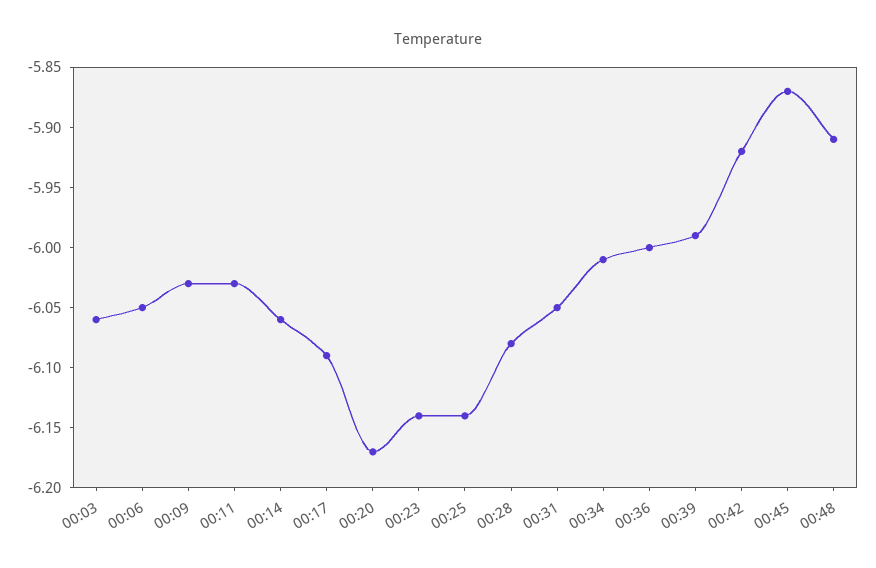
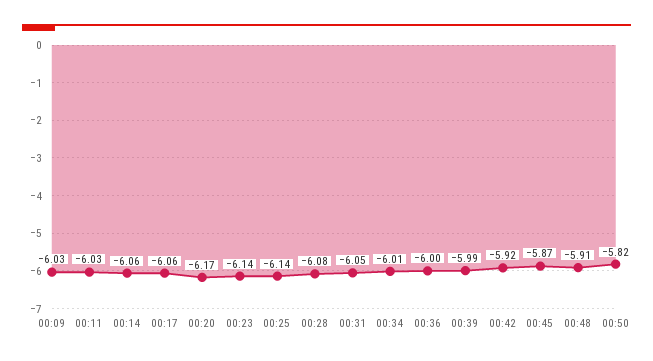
00:03: -6.06 -> none
00:06: -6.05 -> none
00:17: -6.09 -> -6.06
00:50: none -> -5.82

